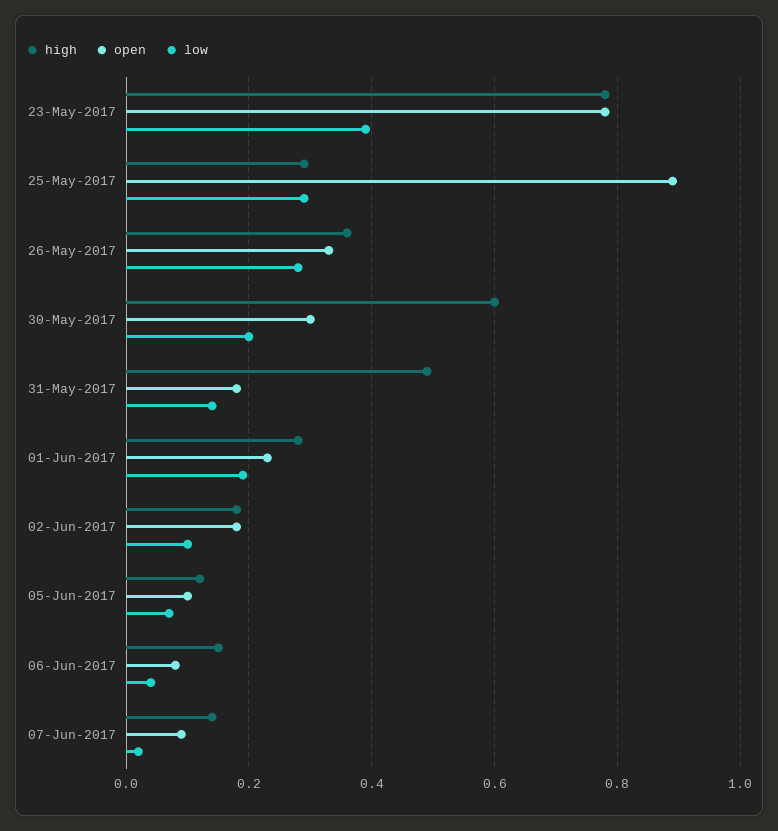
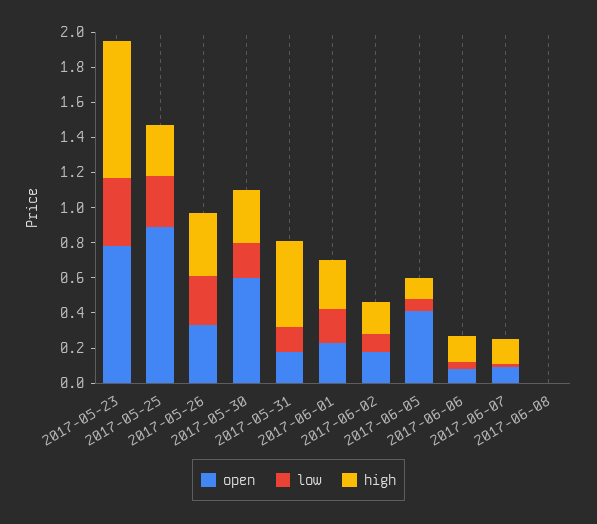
high, 30-May-2017: 0.6 -> 0.3
open, 30-May-2017: 0.3 -> 0.6
open, 05-Jun-2017: 0.1 -> 0.4
open, 2017-06-08: none -> 0
low, 2017-06-08: none -> 0
high, 2017-06-08: none -> 0

